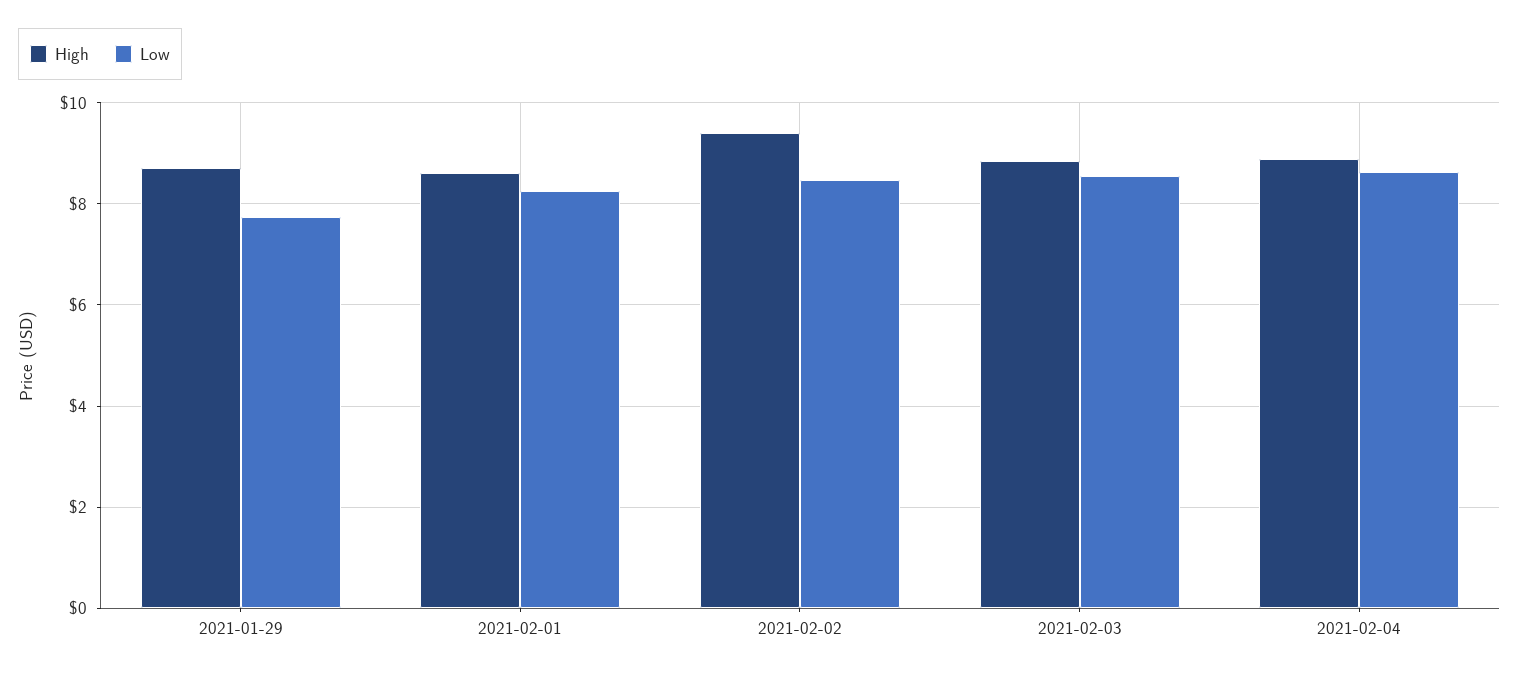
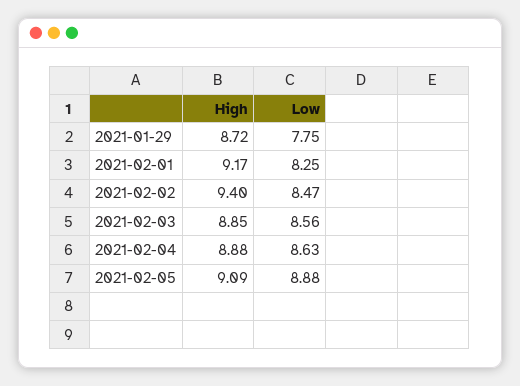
High, 2021-02-01: 8.6 -> 9.17
High, 2021-02-05: none -> 9.09
Low, 2021-02-05: none -> 8.88

